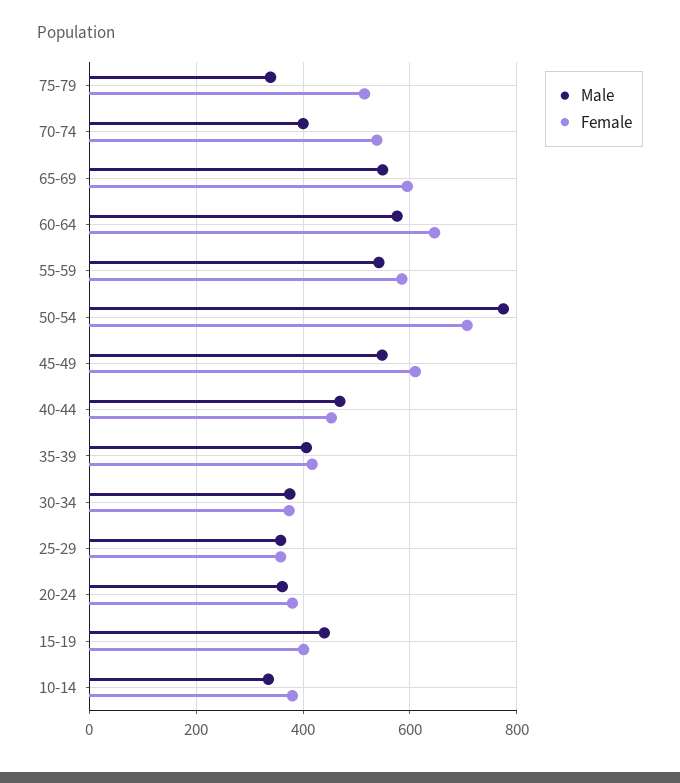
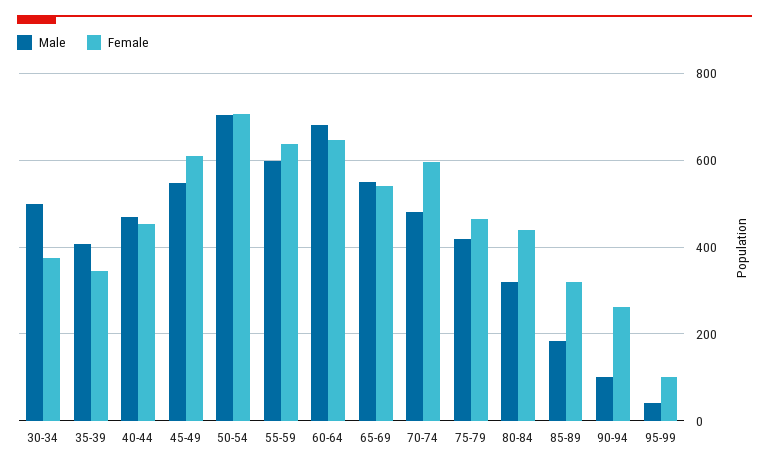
Male, 75-79: 340 -> 420
Female, 75-79: 520 -> 460
Male, 70-74: 400 -> 480
Female, 70-74: 540 -> 600
Female, 65-69: 600 -> 540
Male, 60-64: 580 -> 680
Male, 55-59: 540 -> 600
Female, 55-59: 580 -> 640
Male, 50-54: 780 -> 700
Female, 35-39: 420 -> 340
Male, 30-34: 380 -> 500
Male, 25-29: 360 -> none
Female, 25-29: 360 -> none
Male, 20-24: 360 -> none
Female, 20-24: 380 -> none
Male, 15-19: 440 -> none
Female, 15-19: 400 -> none
Male, 10-14: 340 -> none
Female, 10-14: 380 -> none
Male, 80-84: none -> 320
Female, 80-84: none -> 440
Male, 85-89: none -> 180
Female, 85-89: none -> 320
Male, 90-94: none -> 100
Female, 90-94: none -> 260
Male, 95-99: none -> 40
Female, 95-99: none -> 100

